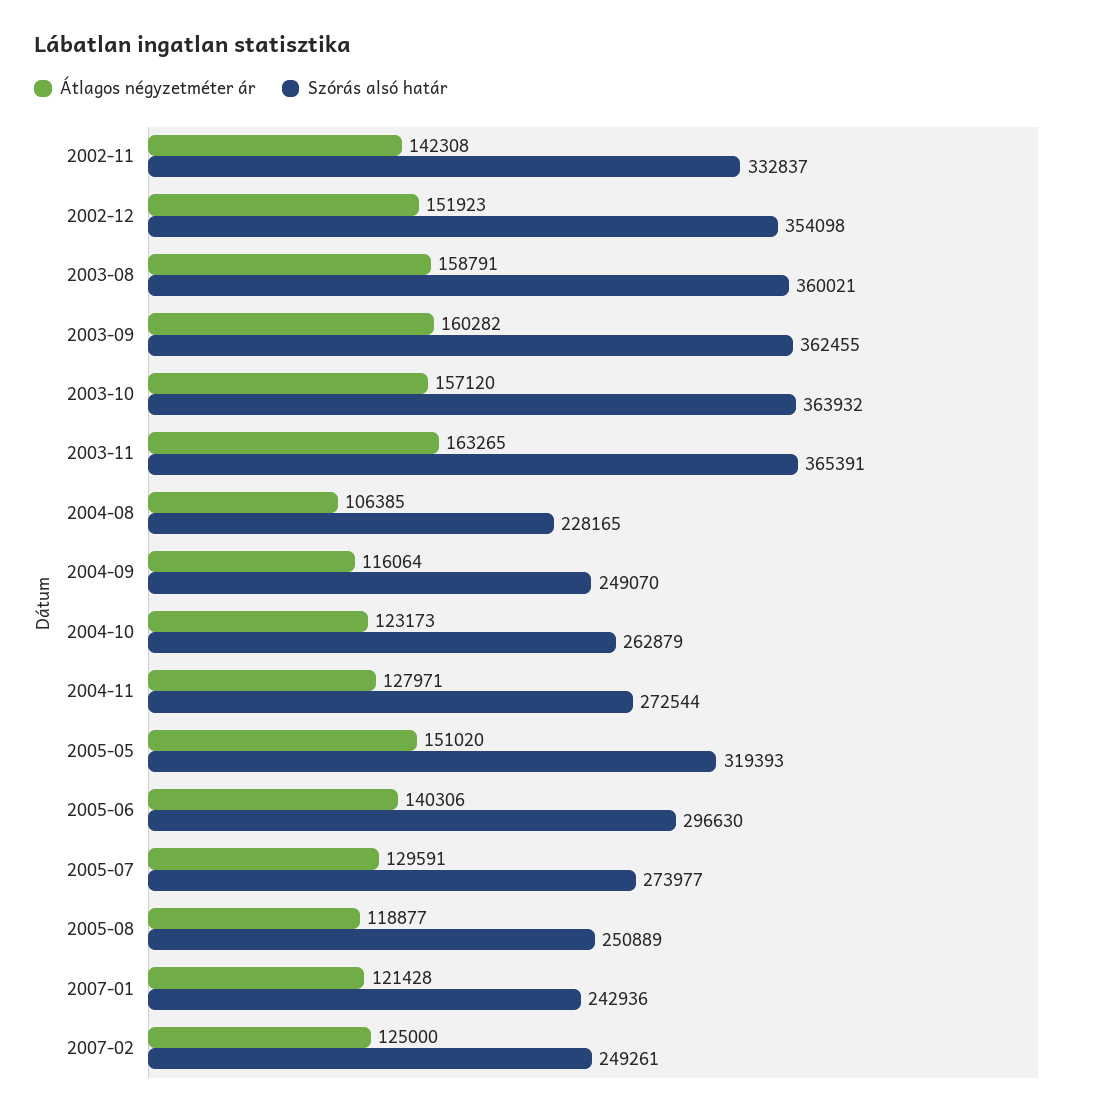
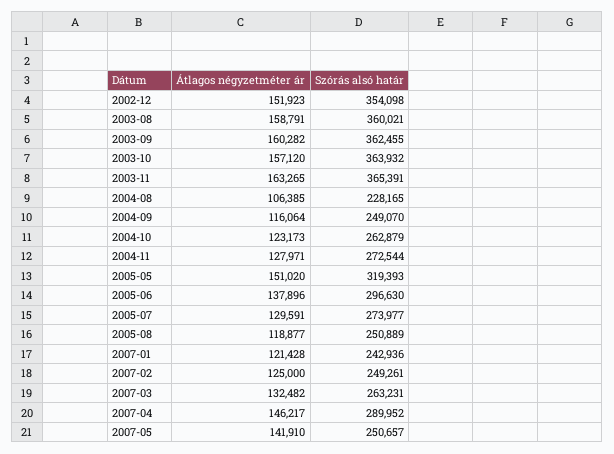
Átlagos négyzetméter ár, 2002-11: 142308 -> none
Szórás alsó határ, 2002-11: 332837 -> none
Átlagos négyzetméter ár, 2005-06: 140306 -> 137896
Átlagos négyzetméter ár, 2007-03: none -> 132482
Szórás alsó határ, 2007-03: none -> 263231
Átlagos négyzetméter ár, 2007-04: none -> 146217
Szórás alsó határ, 2007-04: none -> 289952
Átlagos négyzetméter ár, 2007-05: none -> 141910
Szórás alsó határ, 2007-05: none -> 250657

